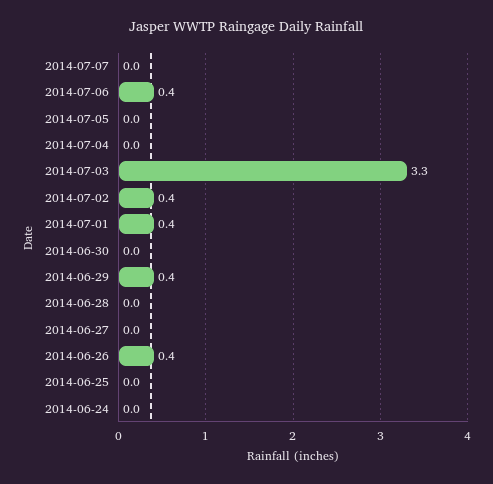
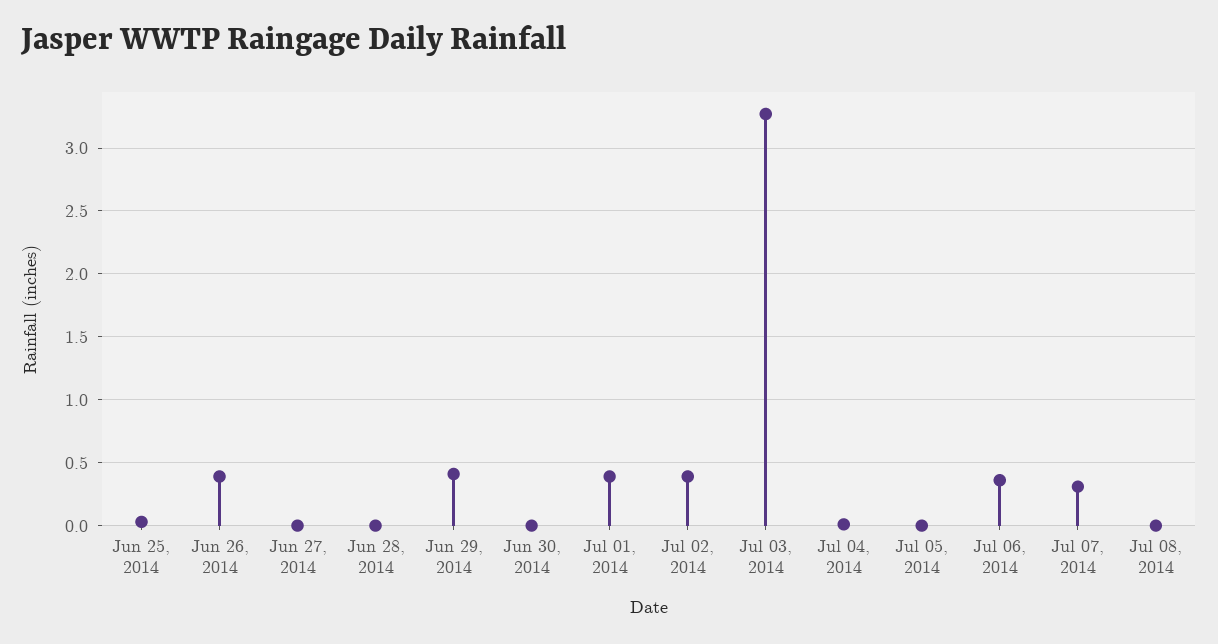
2014-07-07: 0 -> 0.3
2014-06-24: 0 -> none
Jul 08, 2014: none -> 0

